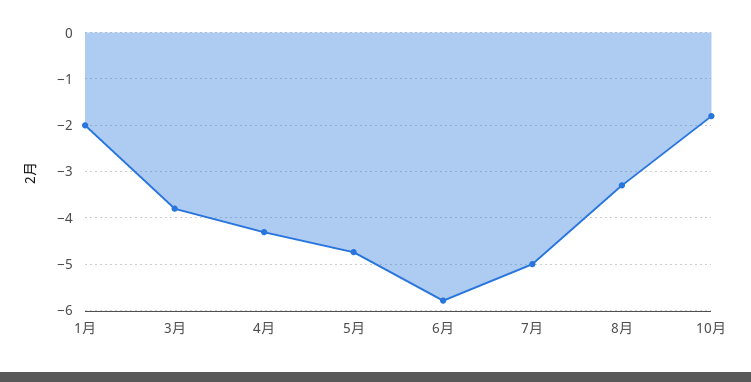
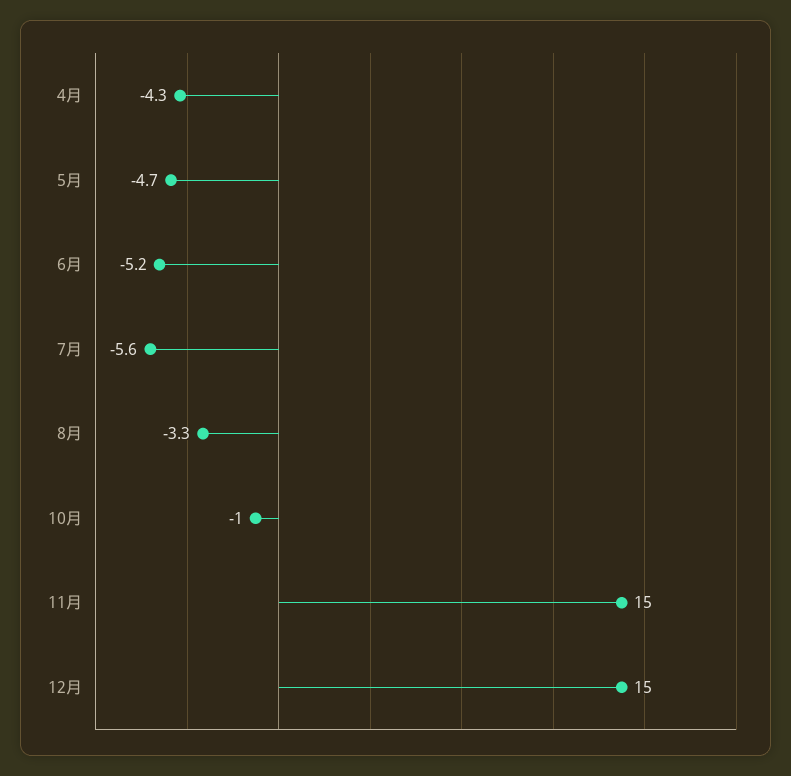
1月: -2 -> none
3月: -3.8 -> none
6月: -5.8 -> -5.2
7月: -5 -> -5.6
10月: -1.8 -> -1
11月: none -> 15
12月: none -> 15

